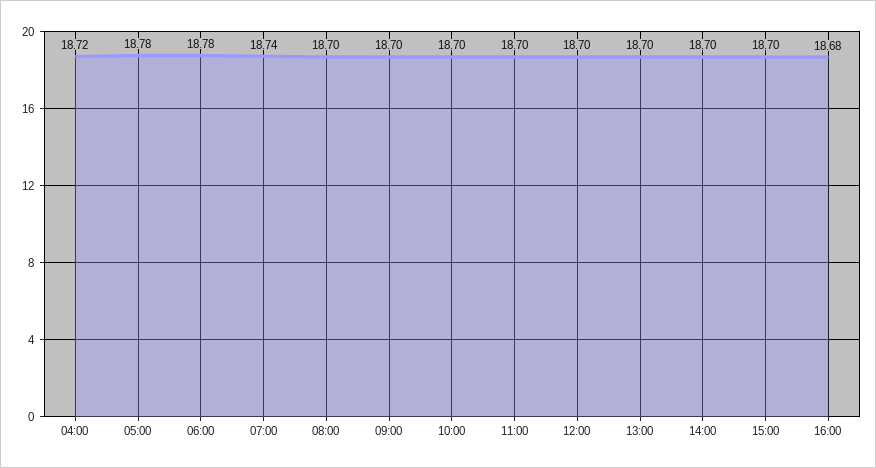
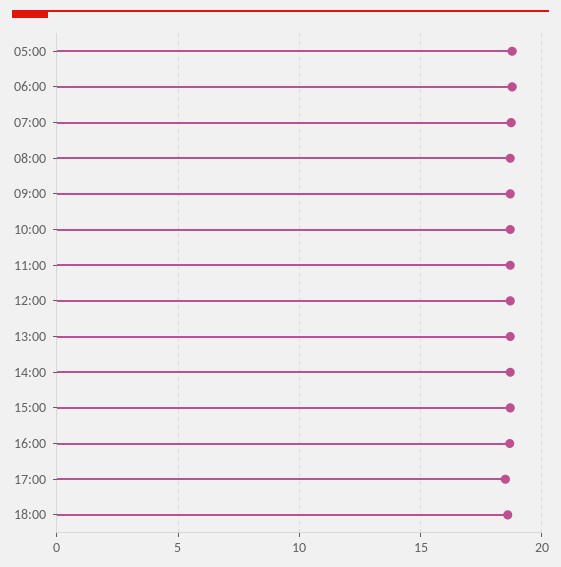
04:00: 18.72 -> none
17:00: none -> 18.5
18:00: none -> 18.5

